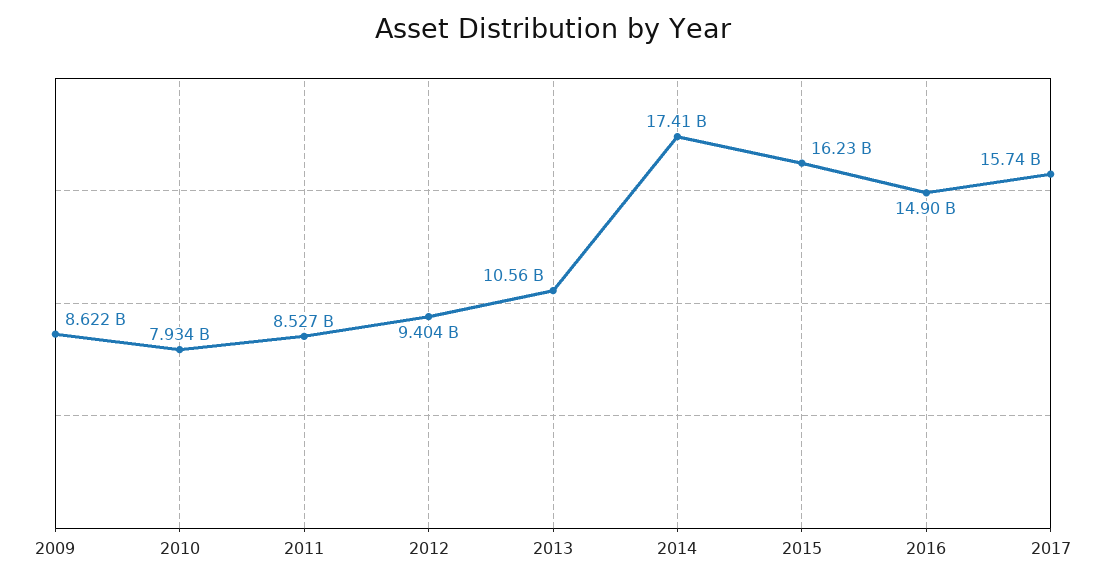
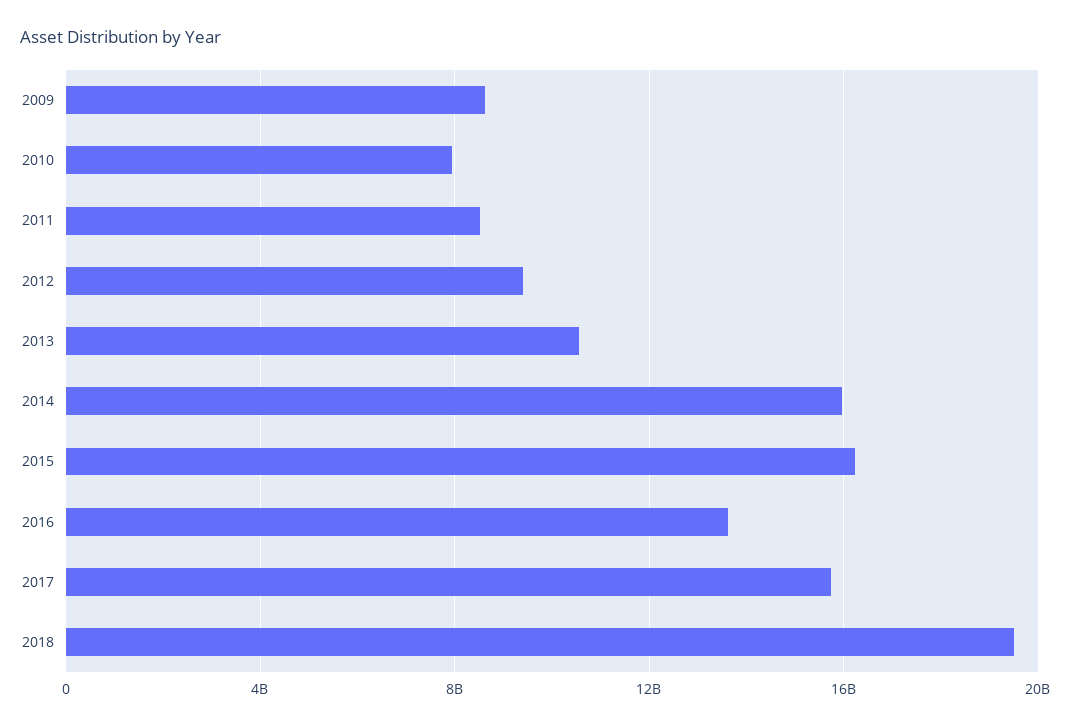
2014: 17410000000 -> 16000000000
2016: 14900000000 -> 13500000000
2018: none -> 19500000000

